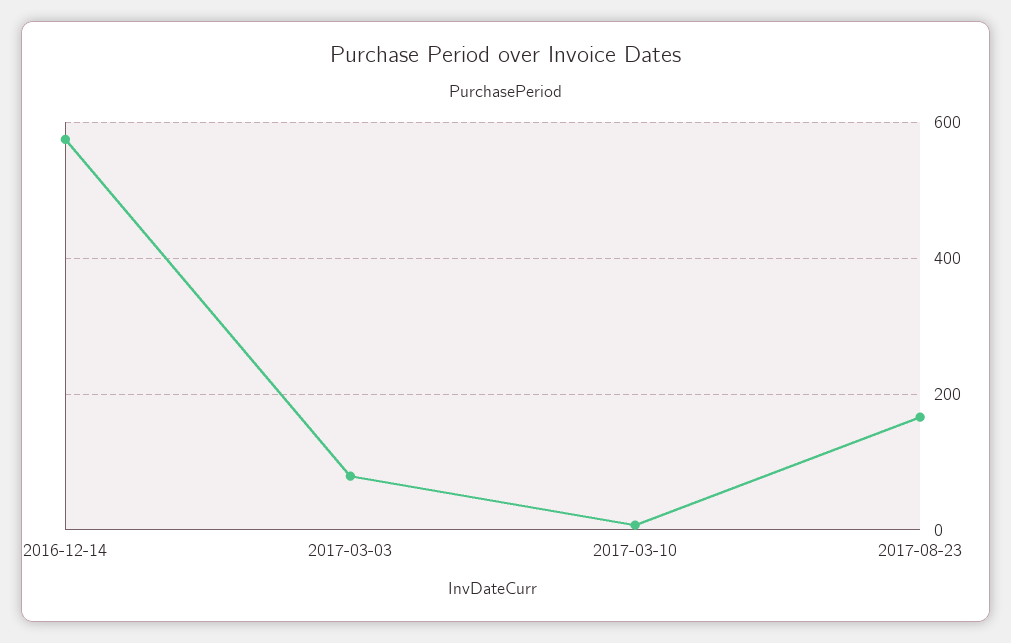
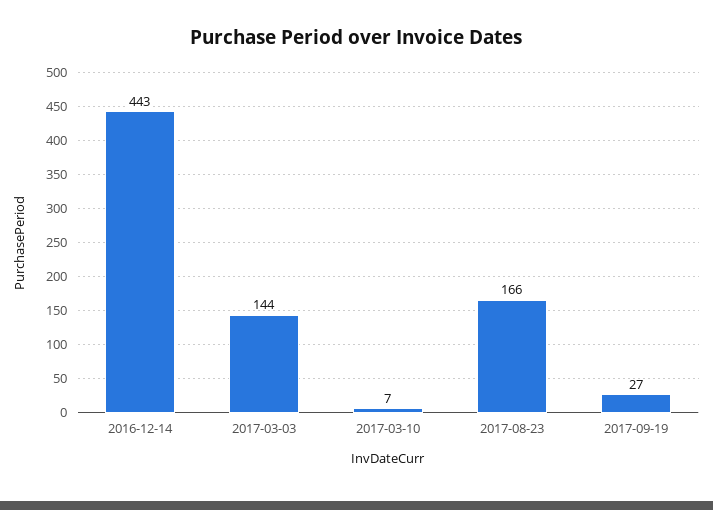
2016-12-14: 580 -> 443
2017-03-03: 80 -> 144
2017-09-19: none -> 27

